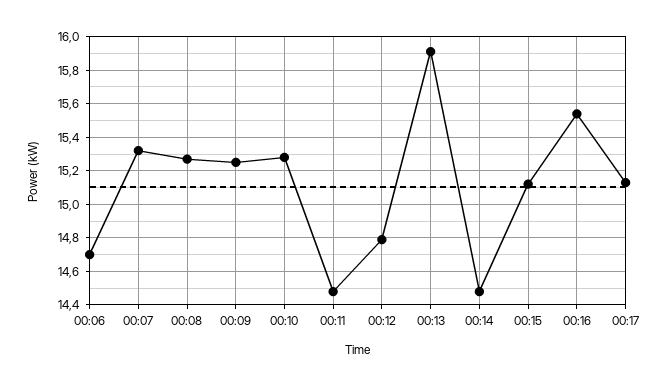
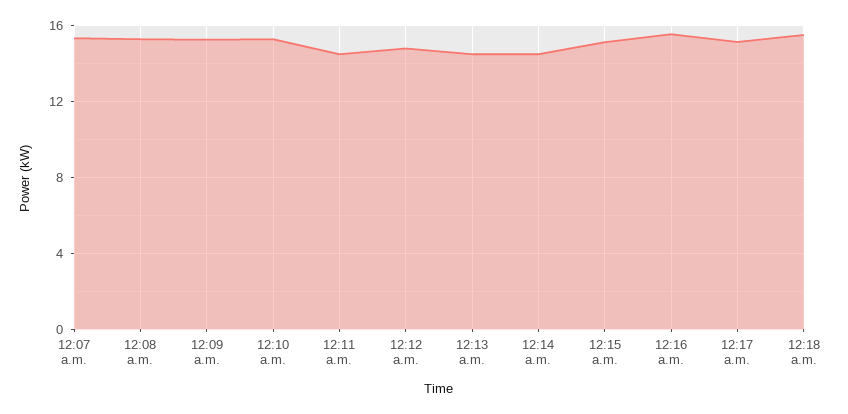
00:06: 14.7 -> none
00:13: 15.9 -> 14.5
12:18 a.m.: none -> 15.5

